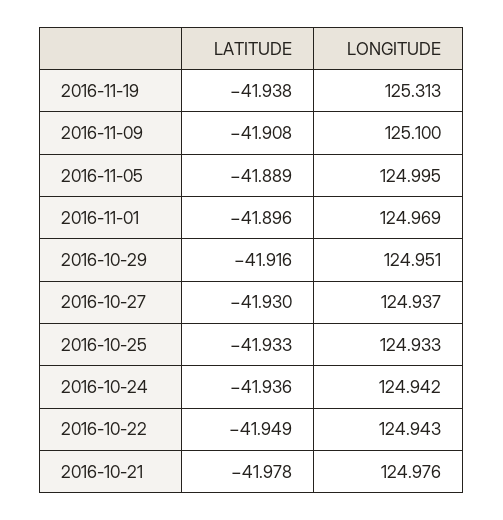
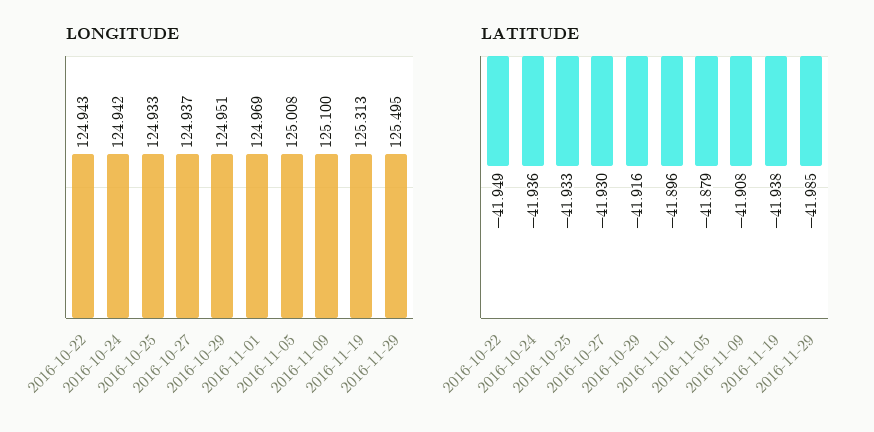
LATITUDE, 2016-11-05: -41.889 -> -41.879
LONGITUDE, 2016-11-05: 124.995 -> 125.008
LATITUDE, 2016-10-21: -41.978 -> none
LONGITUDE, 2016-10-21: 124.976 -> none
LONGITUDE, 2016-11-29: none -> 125.495
LATITUDE, 2016-11-29: none -> -41.985

